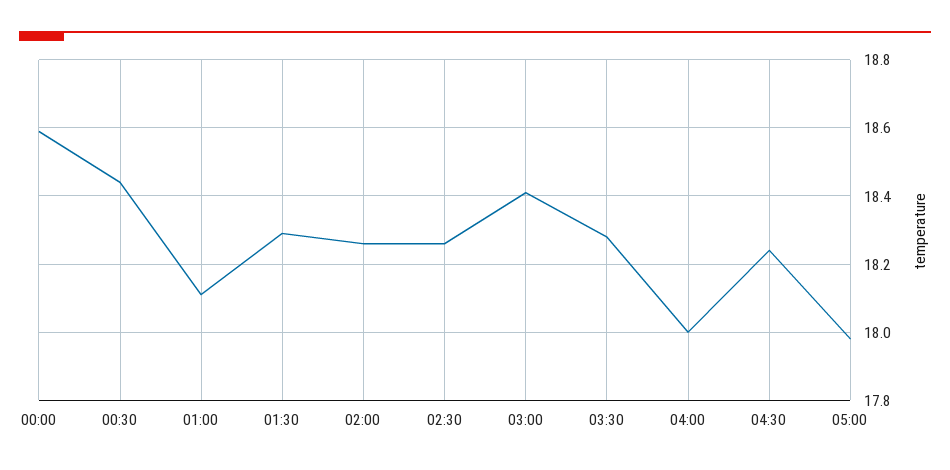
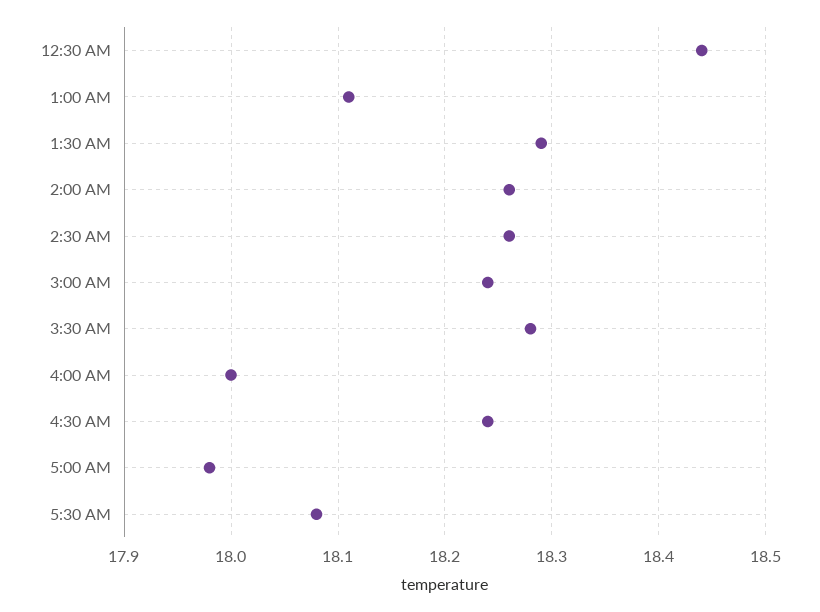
00:00: 18.6 -> none
03:00: 18.4 -> 18.24
5:30 AM: none -> 18.08

